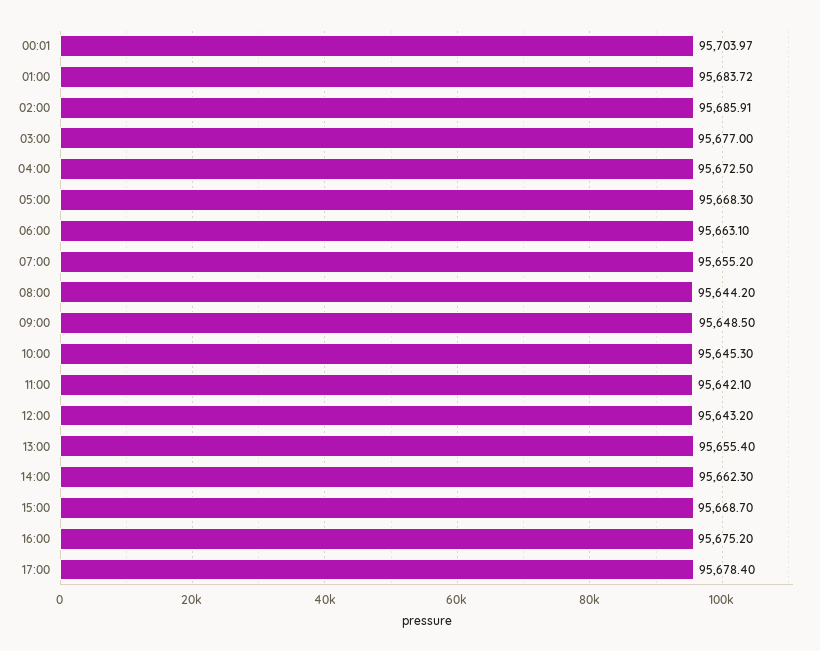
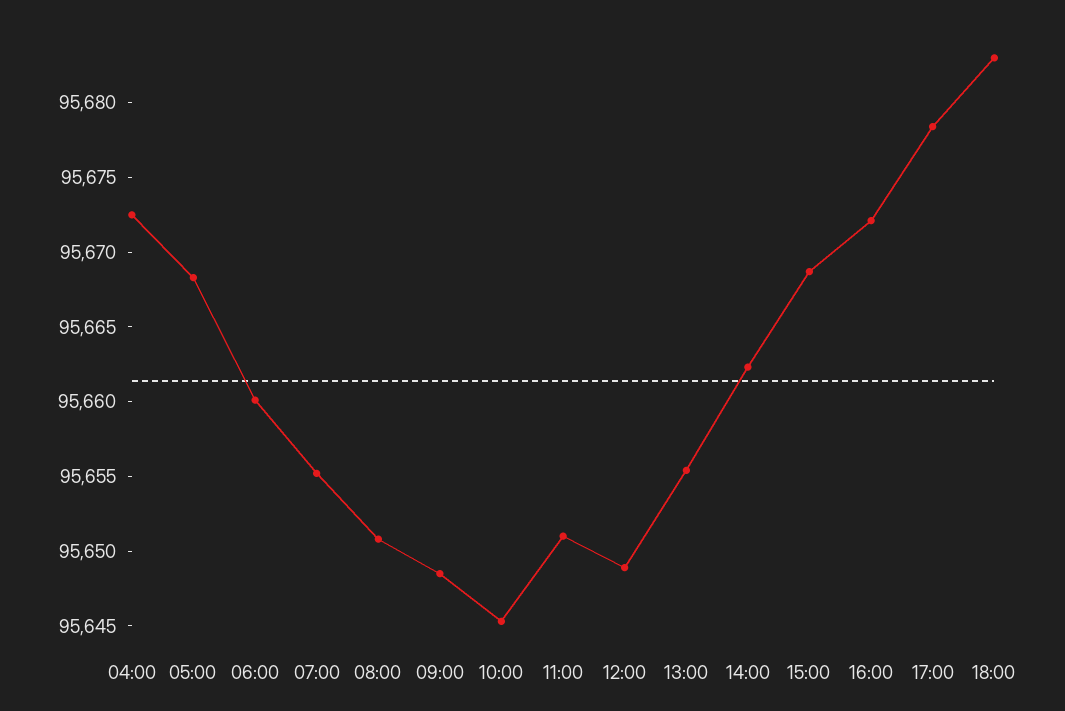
00:01: 95703.97 -> none
01:00: 95683.72 -> none
02:00: 95685.91 -> none
03:00: 95677 -> none
06:00: 95663.1 -> 95660
08:00: 95644.2 -> 95651
11:00: 95642.1 -> 95651
12:00: 95643.2 -> 95649
16:00: 95675.2 -> 95672
18:00: none -> 95683

